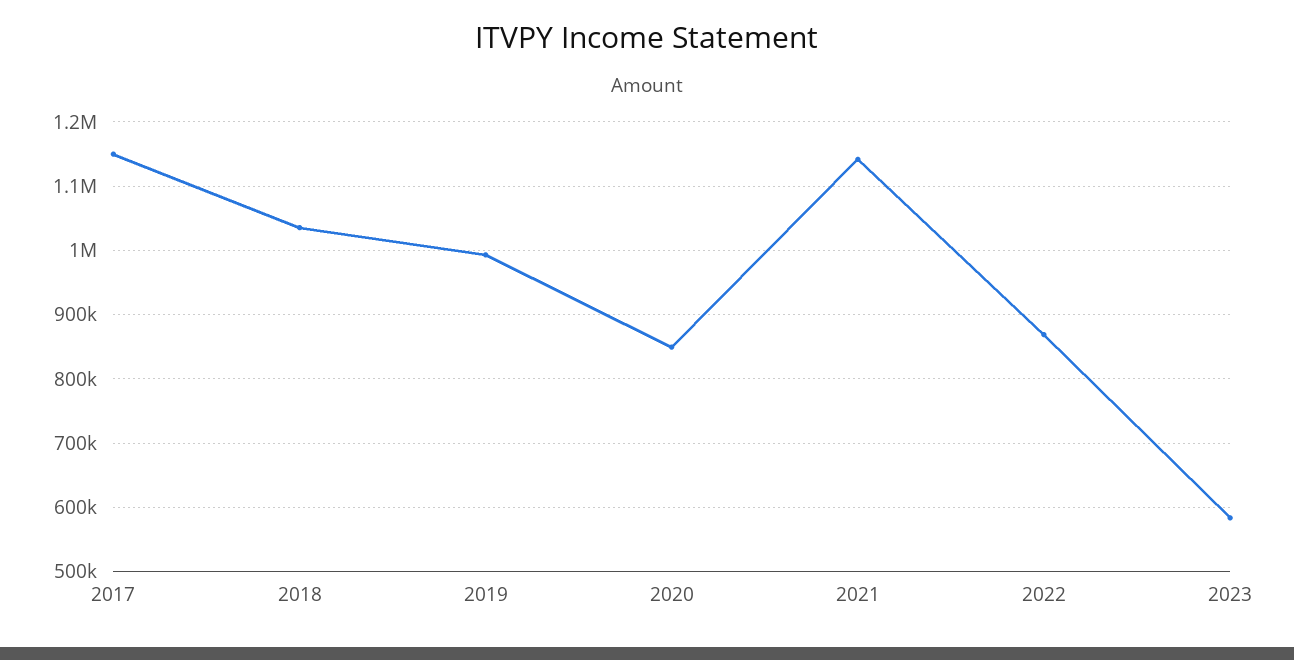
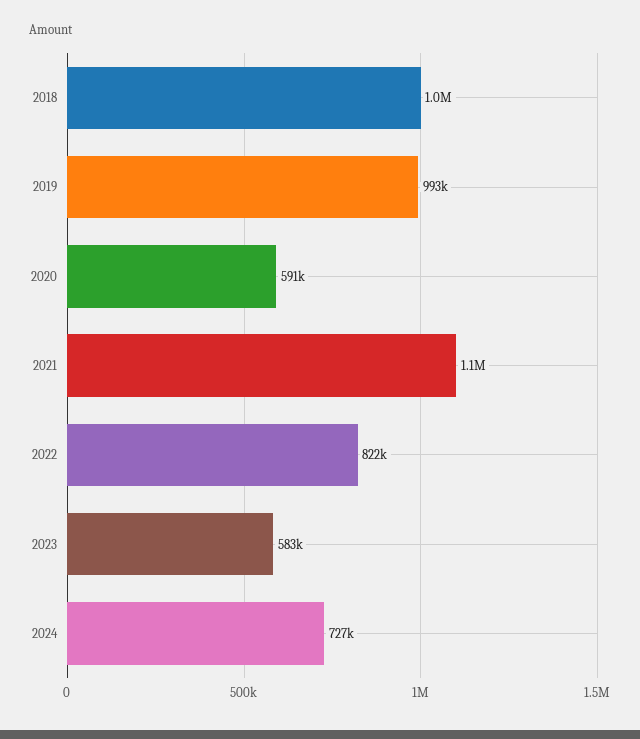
2017: 1150000 -> none
2020: 850000 -> 591000
2022: 870000 -> 822000
2024: none -> 727000

